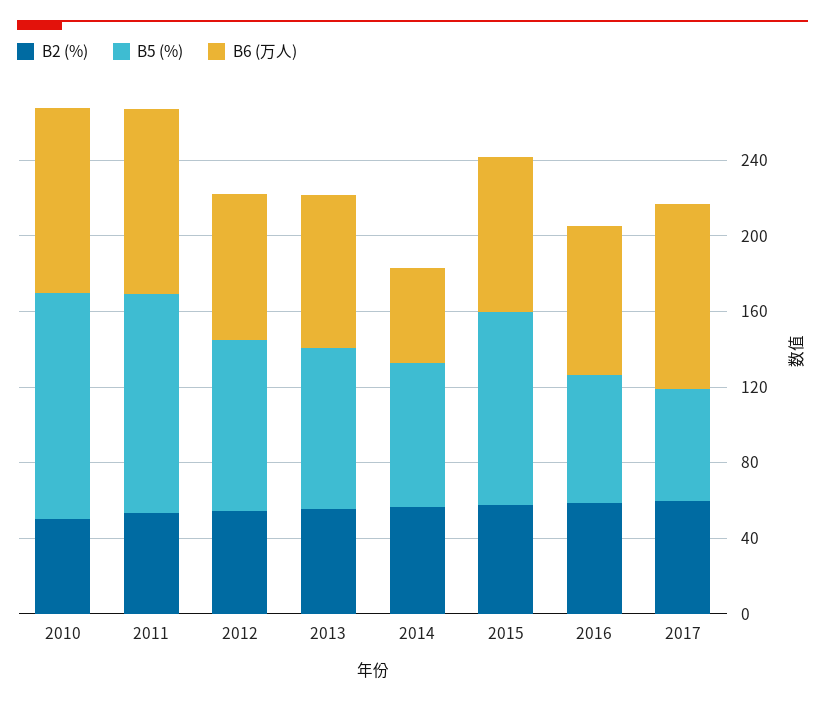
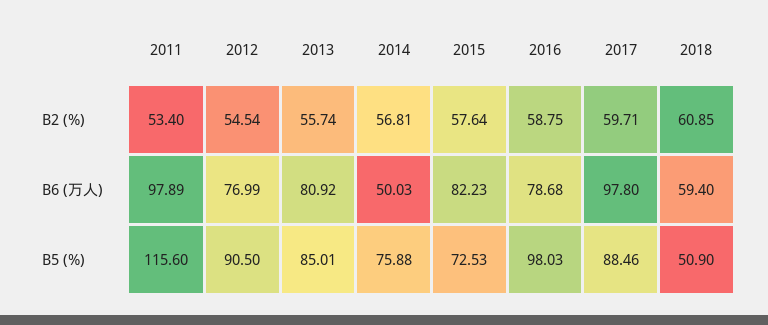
B2 (%), 2010: 50 -> none
B5 (%), 2010: 120 -> none
B6 (万人), 2010: 100 -> none
B5 (%), 2015: 100 -> 72.53
B5 (%), 2016: 70 -> 98.03
B5 (%), 2017: 60 -> 88.46
B2 (%), 2018: none -> 60.85
B6 (万人), 2018: none -> 59.4
B5 (%), 2018: none -> 50.9

